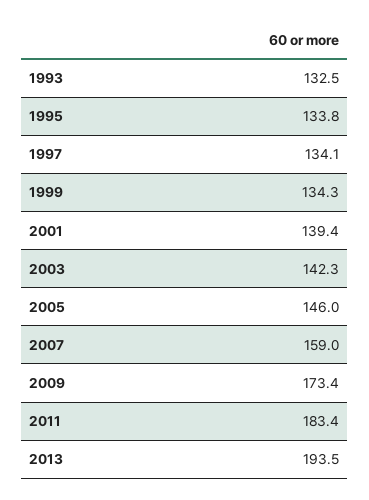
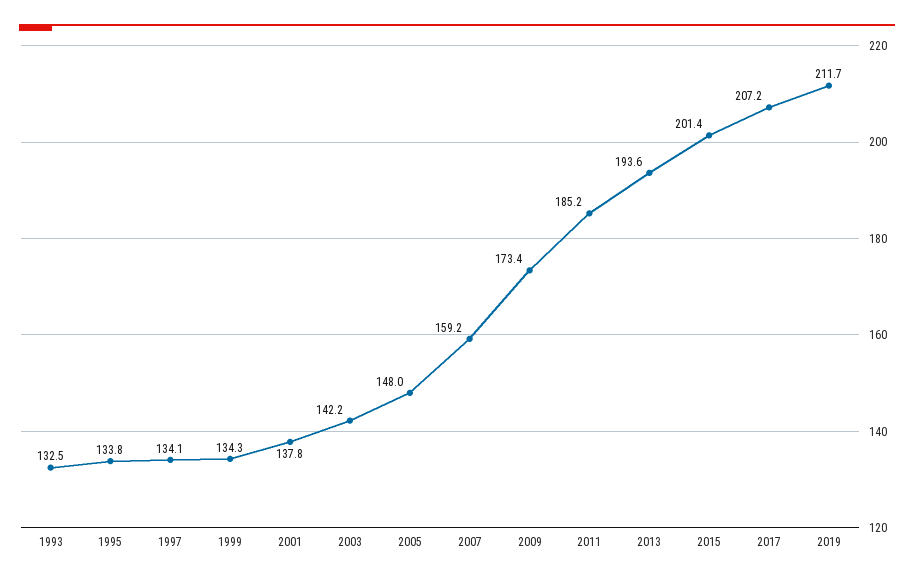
2001: 139.4 -> 137.8
2003: 142.3 -> 142.2
2005: 146 -> 148
2007: 159 -> 159.2
2011: 183.4 -> 185.2
2013: 193.5 -> 193.6
2015: none -> 201.4
2017: none -> 207.2
2019: none -> 211.7

